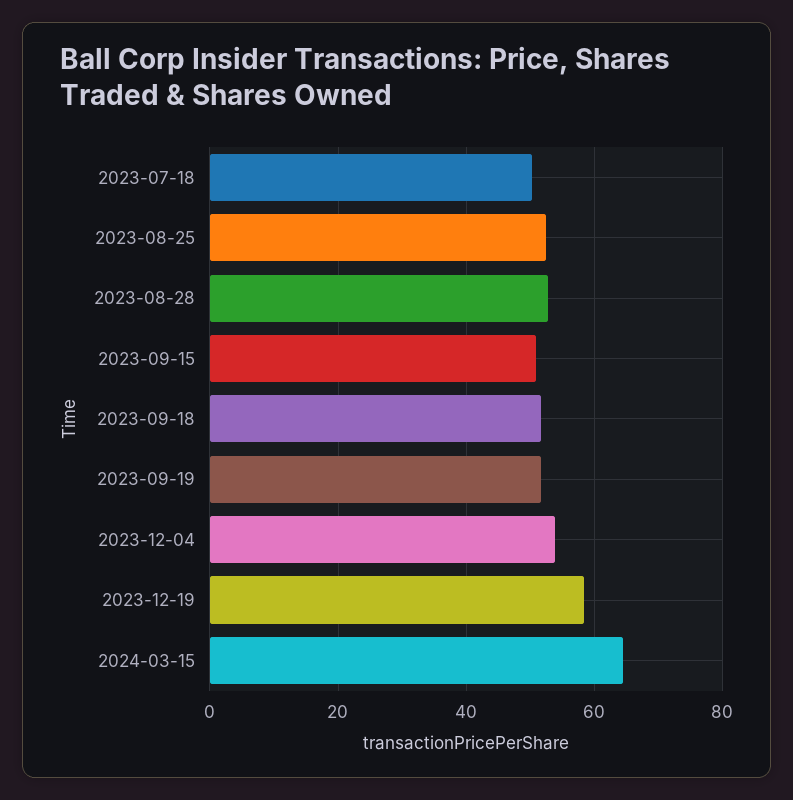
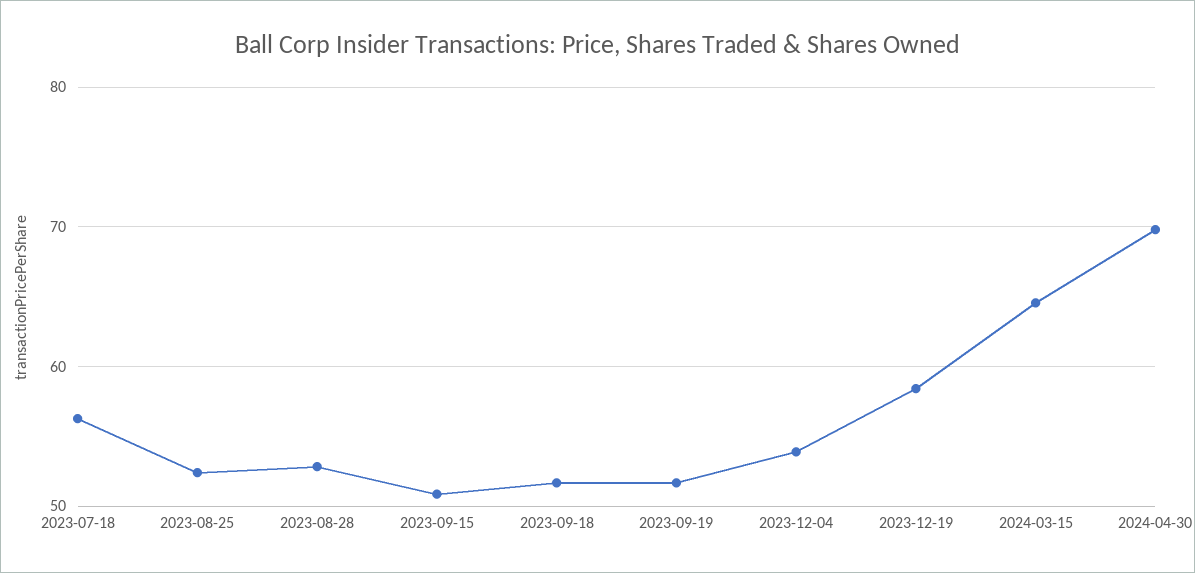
2023-07-18: 50 -> 56
2024-04-30: none -> 70

